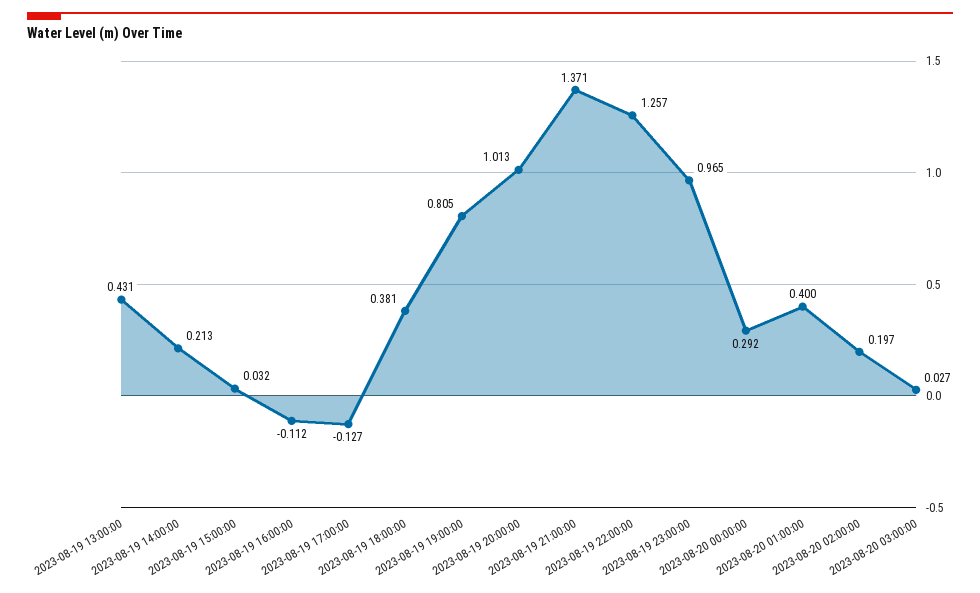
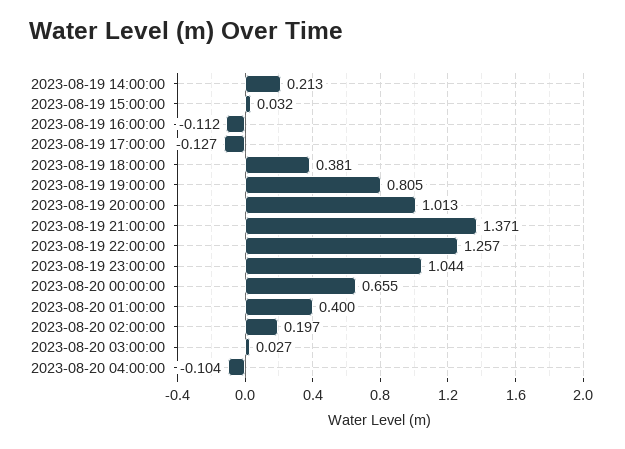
2023-08-19 13:00:00: 0.431 -> none
2023-08-19 23:00:00: 0.965 -> 1.044
2023-08-20 00:00:00: 0.292 -> 0.655
2023-08-20 04:00:00: none -> -0.104

